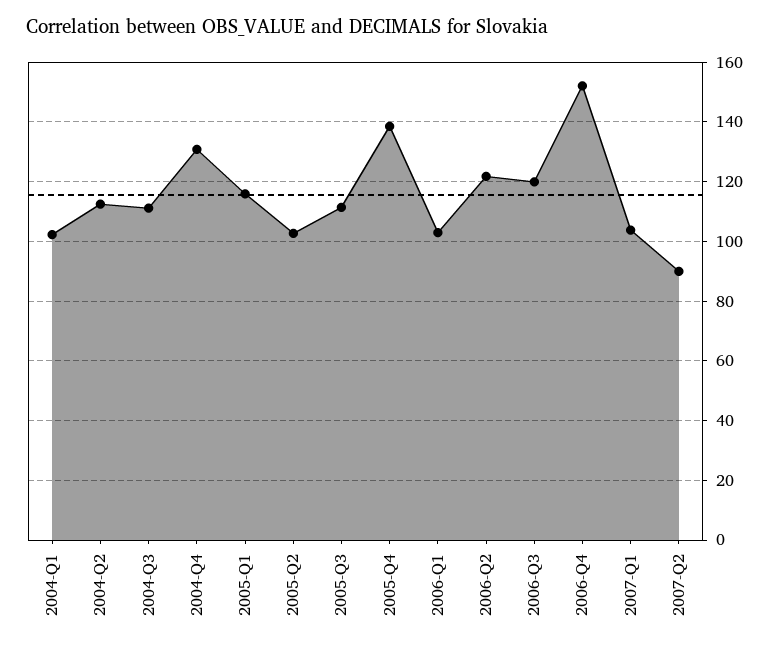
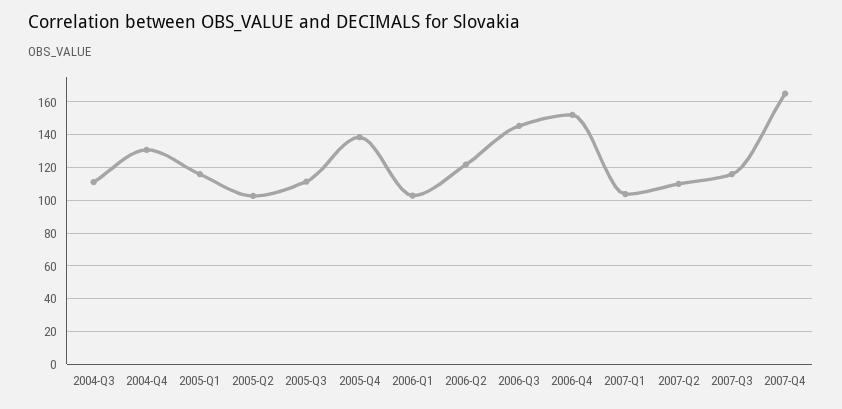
2004-Q1: 102.5 -> none
2004-Q2: 112.5 -> none
2006-Q3: 120 -> 145
2007-Q2: 90 -> 110
2007-Q3: none -> 115
2007-Q4: none -> 165

